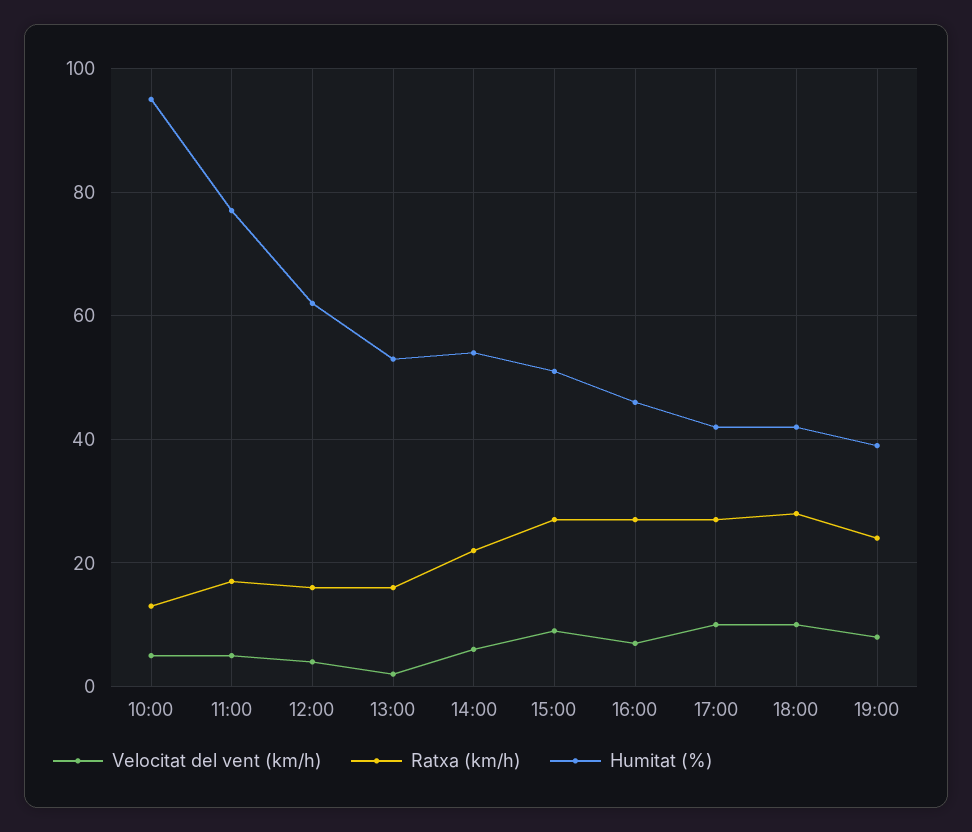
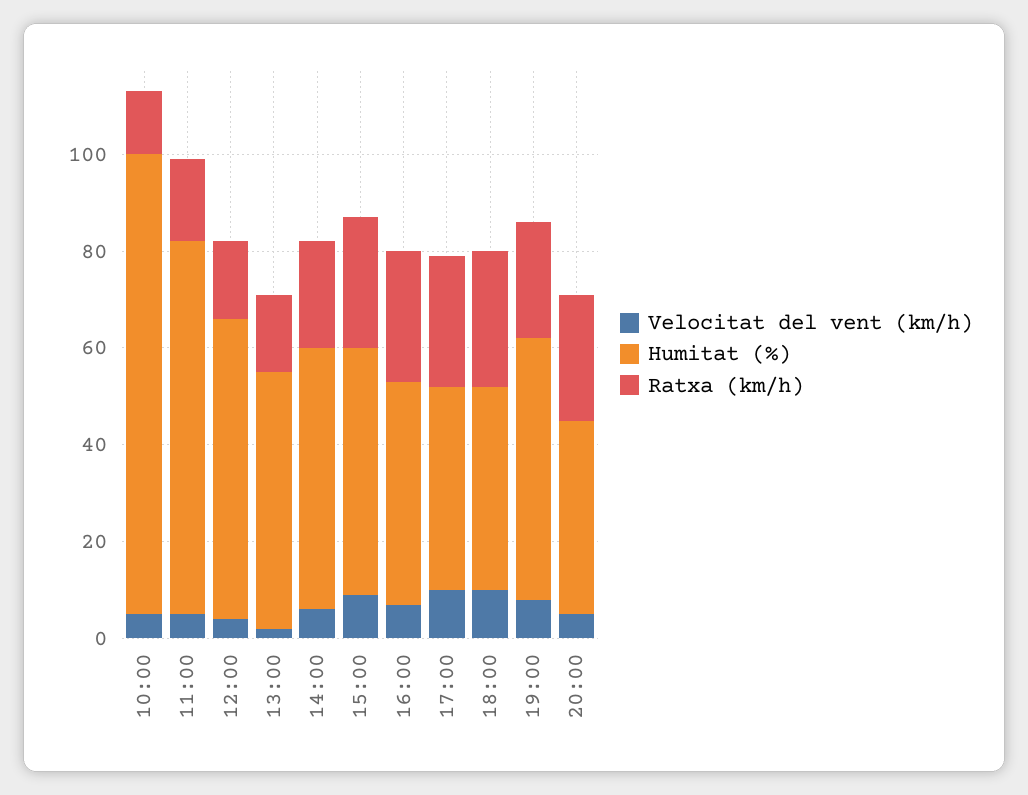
Humitat (%), 19:00: 40 -> 55
Velocitat del vent (km/h), 20:00: none -> 5
Humitat (%), 20:00: none -> 40
Ratxa (km/h), 20:00: none -> 25

